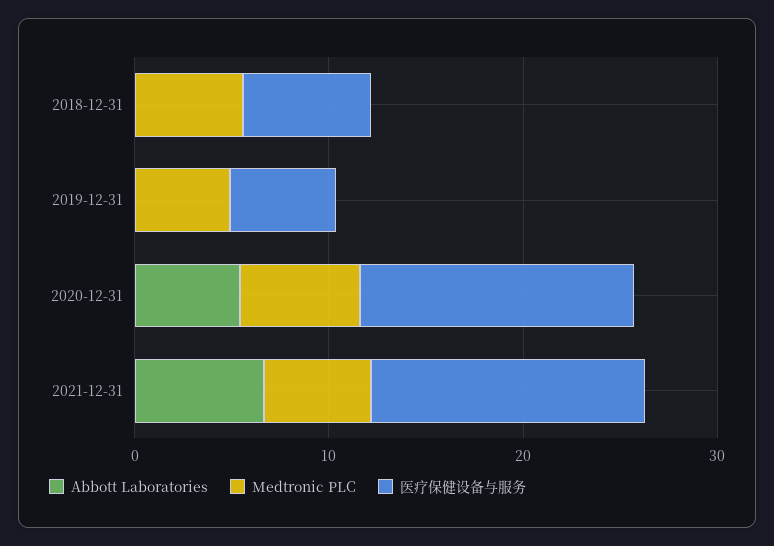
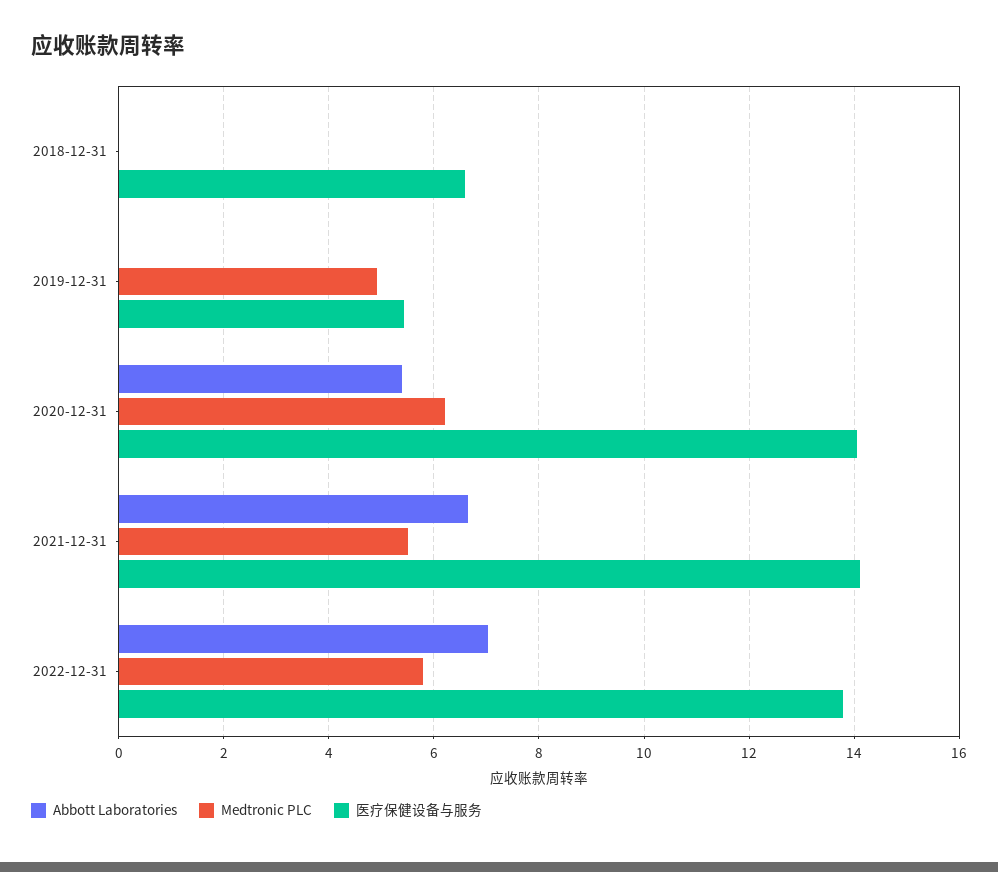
Medtronic PLC, 2018-12-31: 6 -> 0
Abbott Laboratories, 2022-12-31: none -> 7
Medtronic PLC, 2022-12-31: none -> 5.8
医疗保健设备与服务, 2022-12-31: none -> 13.8

